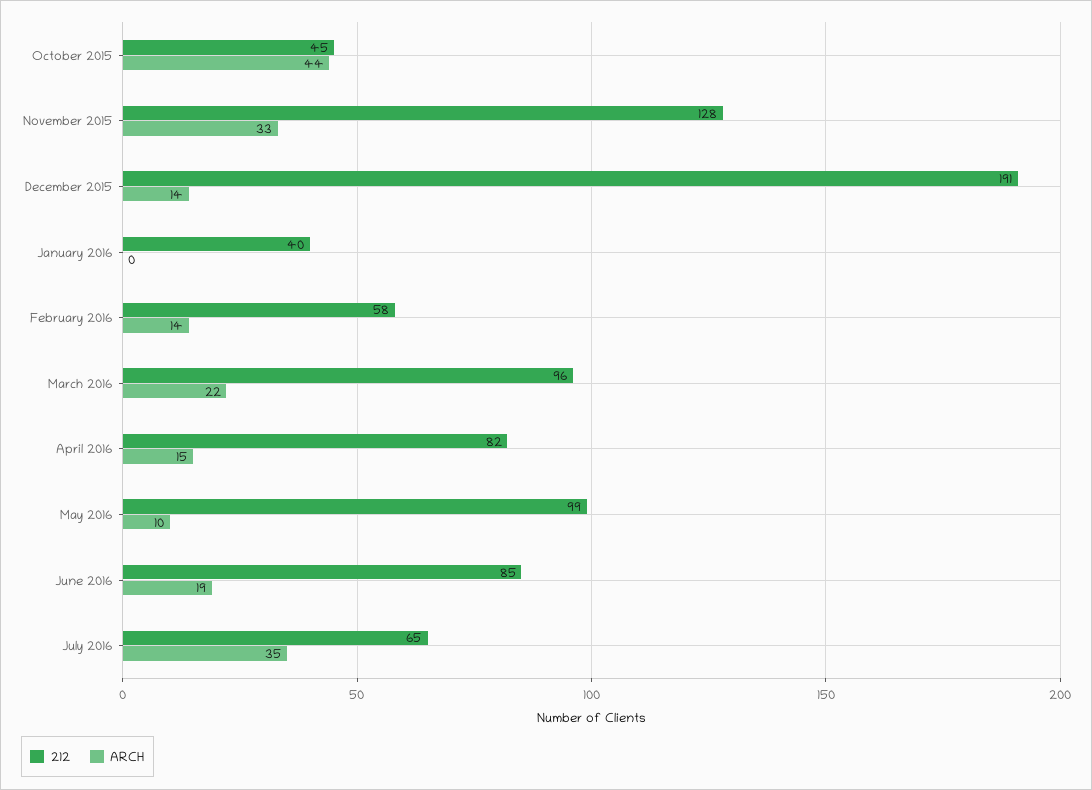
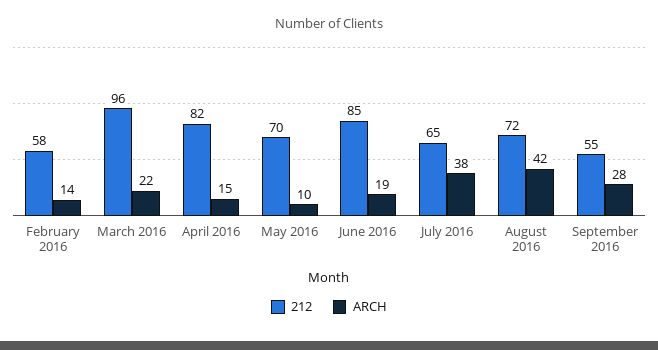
212, October 2015: 45 -> none
ARCH, October 2015: 44 -> none
212, November 2015: 128 -> none
ARCH, November 2015: 33 -> none
212, December 2015: 191 -> none
ARCH, December 2015: 14 -> none
212, January 2016: 40 -> none
ARCH, January 2016: 0 -> none
212, May 2016: 99 -> 70
ARCH, July 2016: 35 -> 38
212, August 2016: none -> 72
ARCH, August 2016: none -> 42
212, September 2016: none -> 55
ARCH, September 2016: none -> 28

